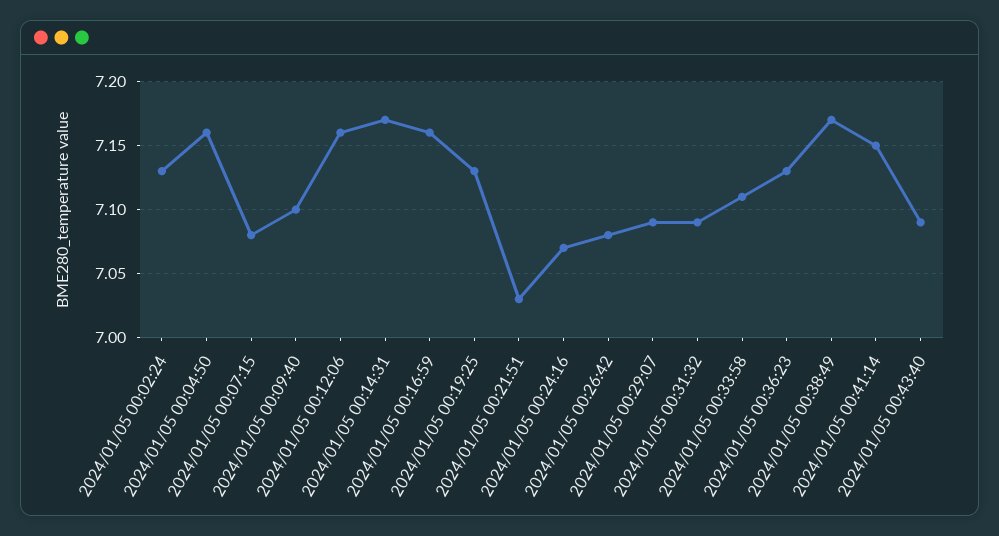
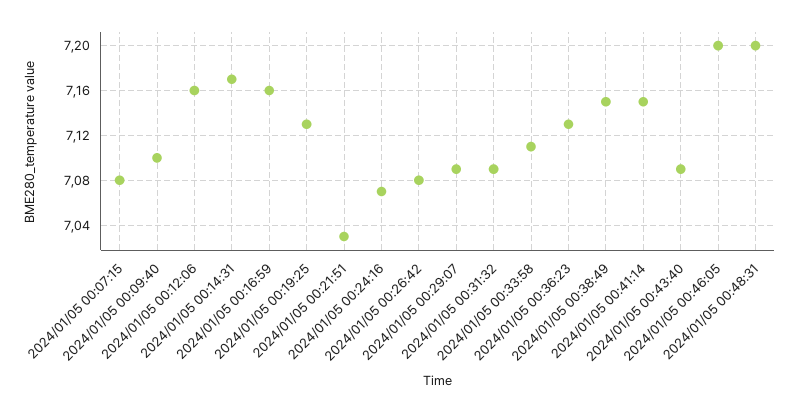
2024/01/05 00:02:24: 7.13 -> none
2024/01/05 00:04:50: 7.16 -> none
2024/01/05 00:38:49: 7.17 -> 7.15
2024/01/05 00:46:05: none -> 7.2
2024/01/05 00:48:31: none -> 7.2

